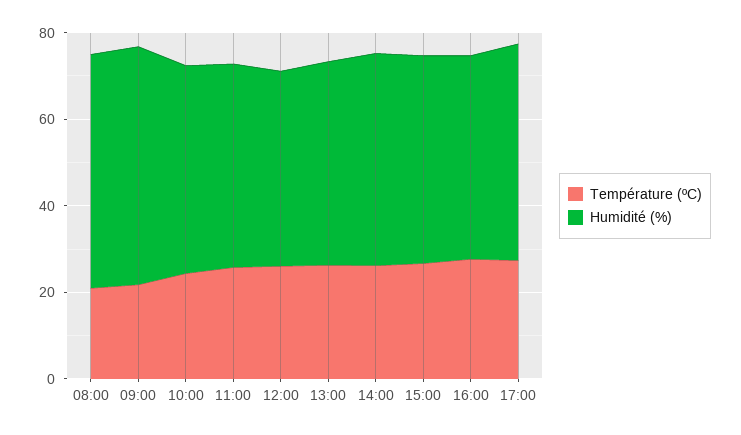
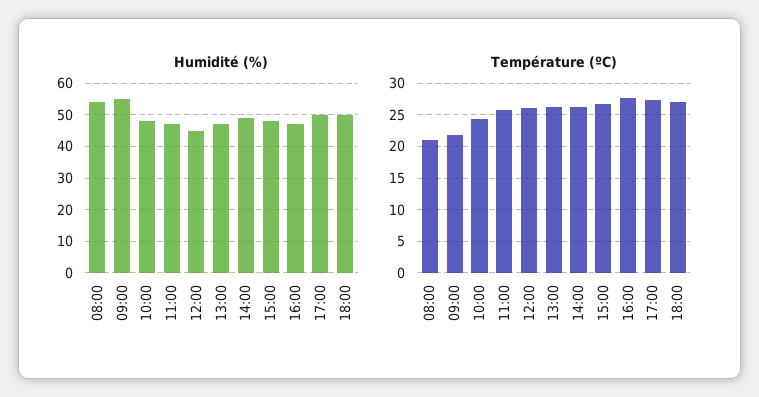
Humidité (%), 18:00: none -> 50
Température (ºC), 18:00: none -> 27

